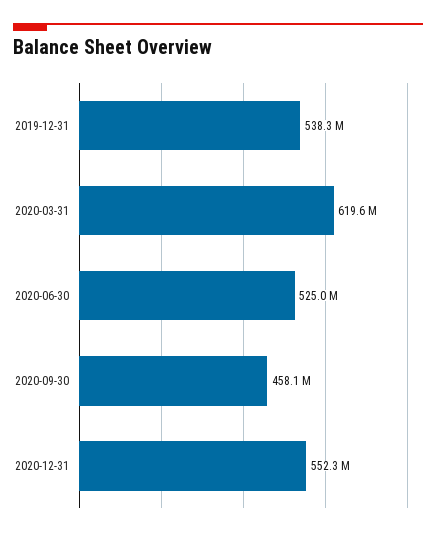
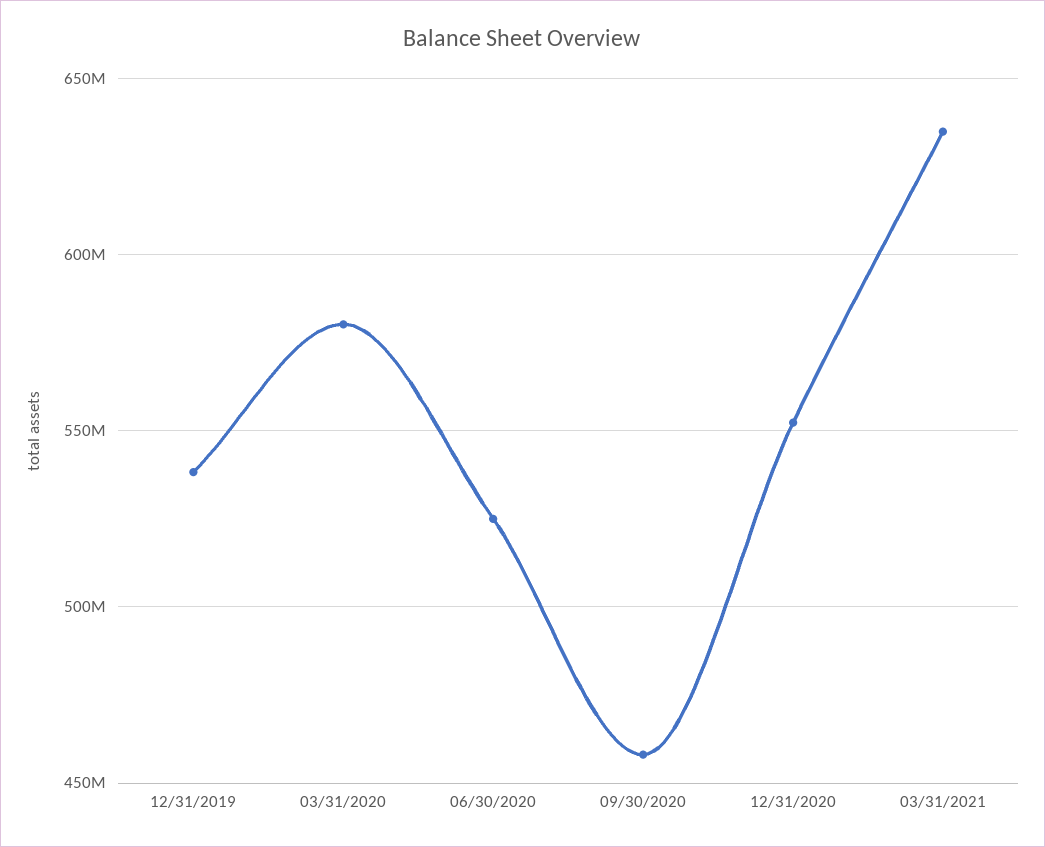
2020-03-31: 619600000 -> 580000000
03/31/2021: none -> 635000000

